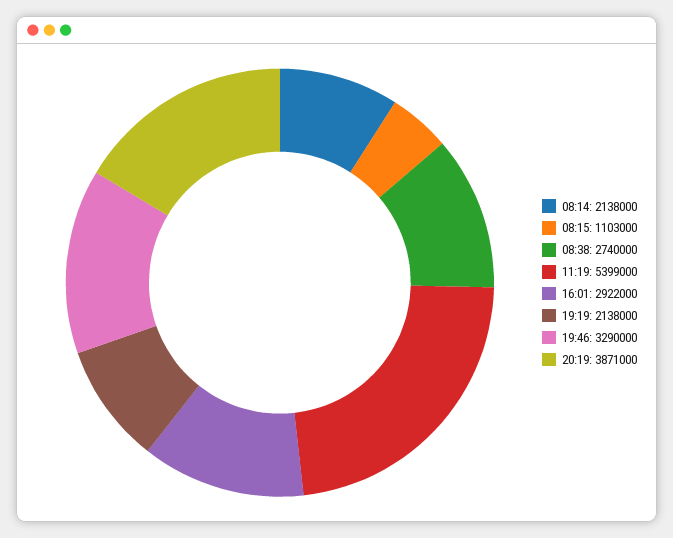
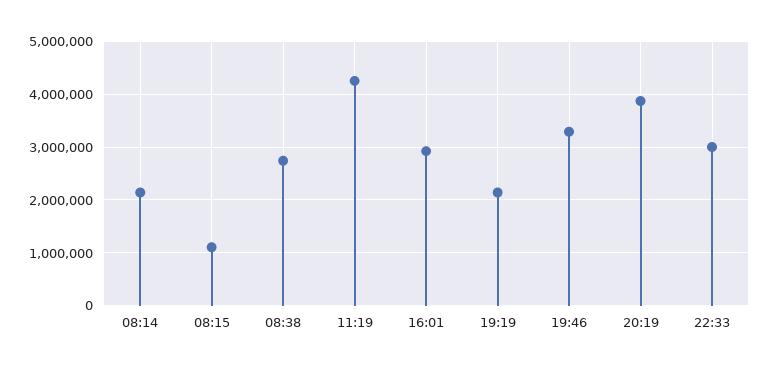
11:19: 5399000 -> 4200000
22:33: none -> 3000000

